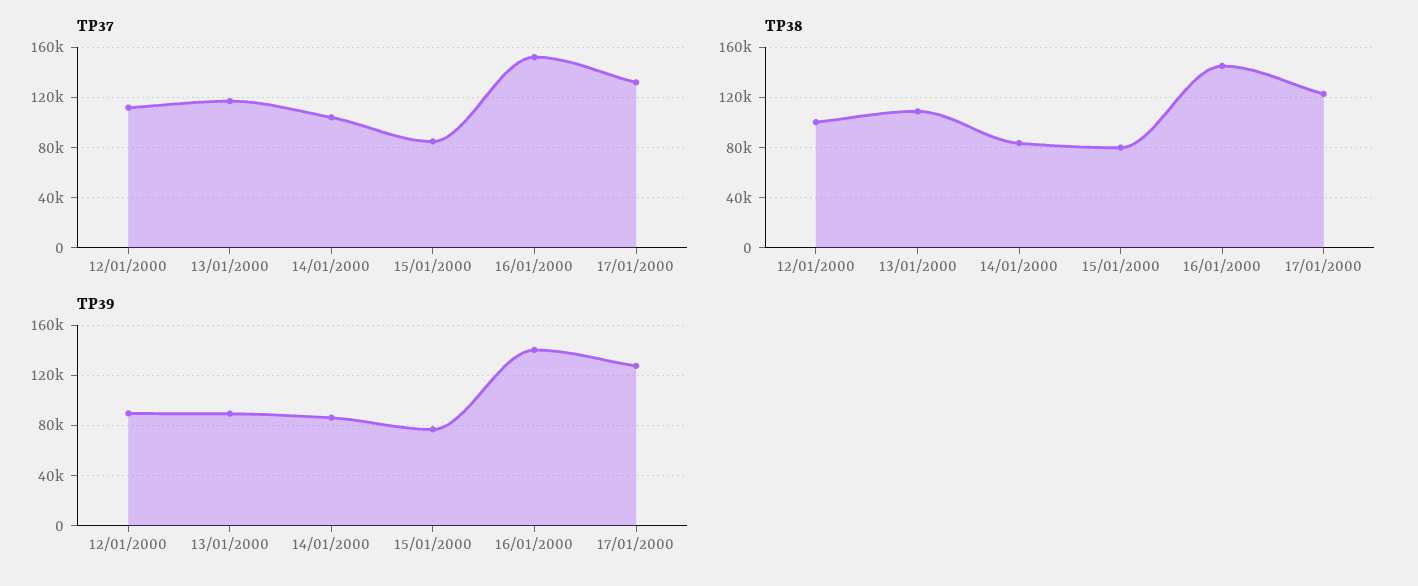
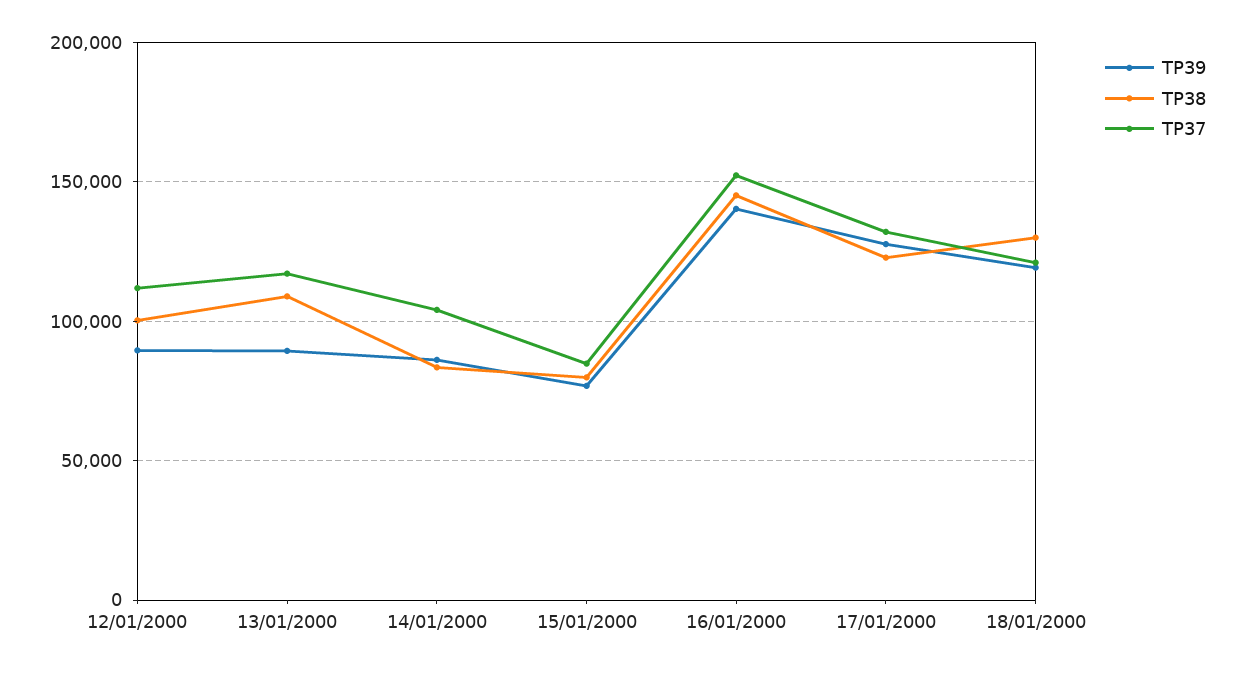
TP39, 18/01/2000: none -> 120000
TP38, 18/01/2000: none -> 130000
TP37, 18/01/2000: none -> 120000

